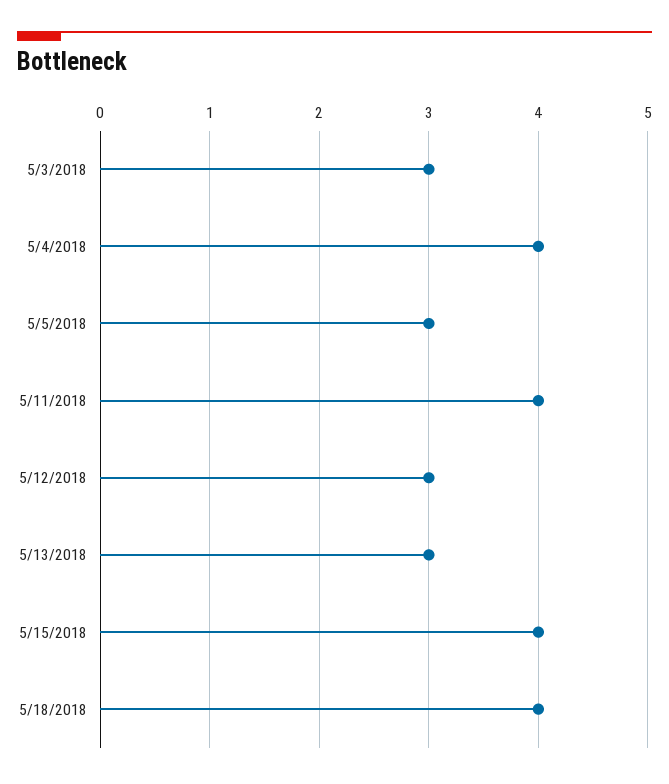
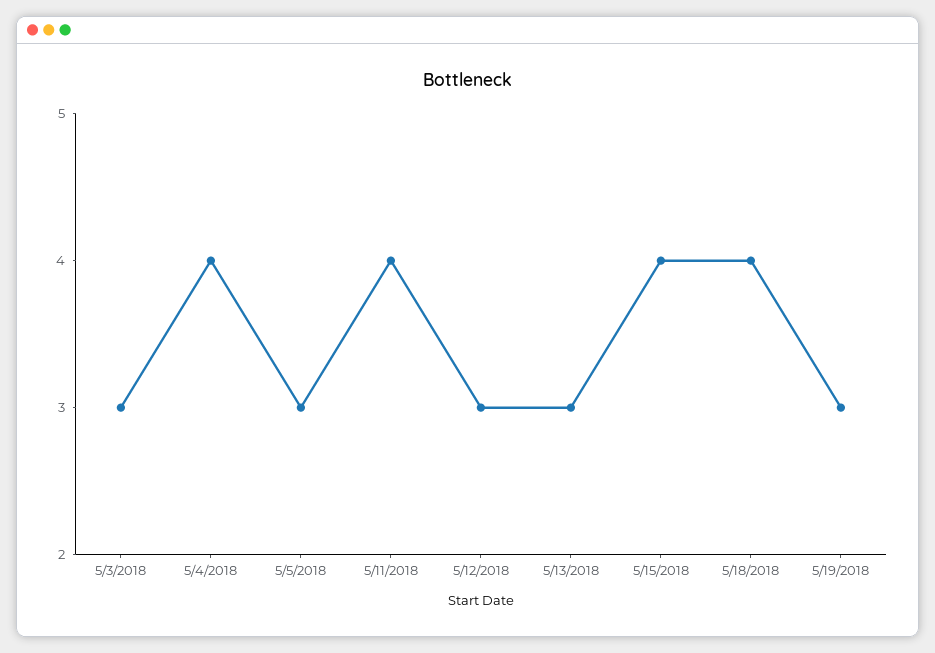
5/19/2018: none -> 3

